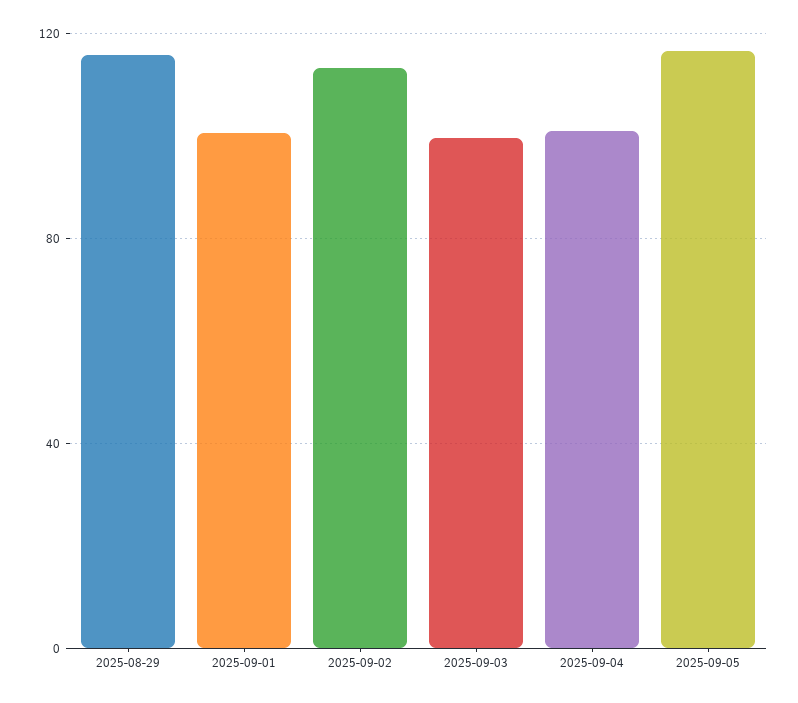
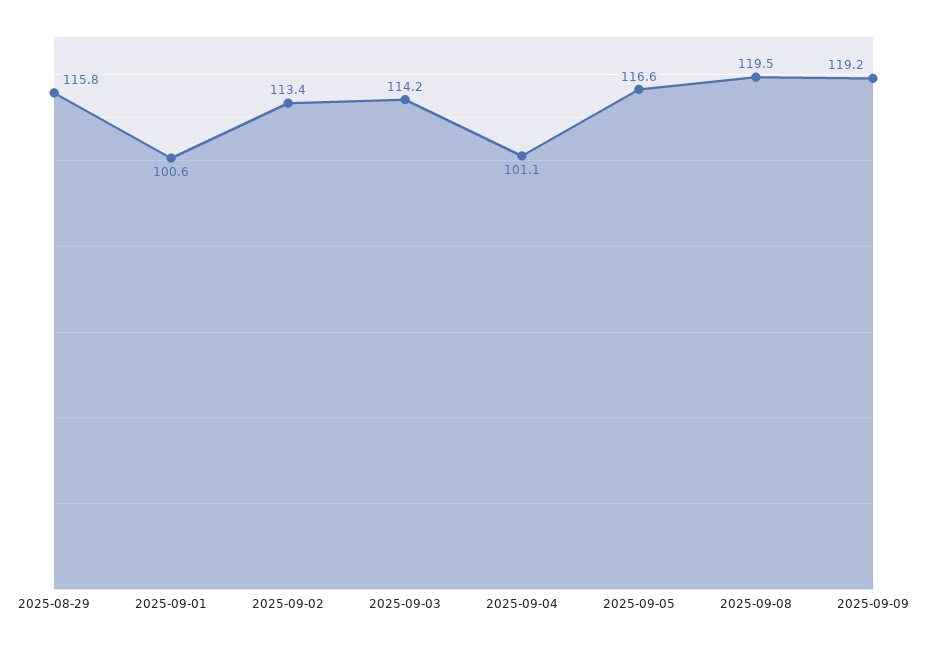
2025-09-03: 100 -> 114.2
2025-09-08: none -> 119.5
2025-09-09: none -> 119.2

